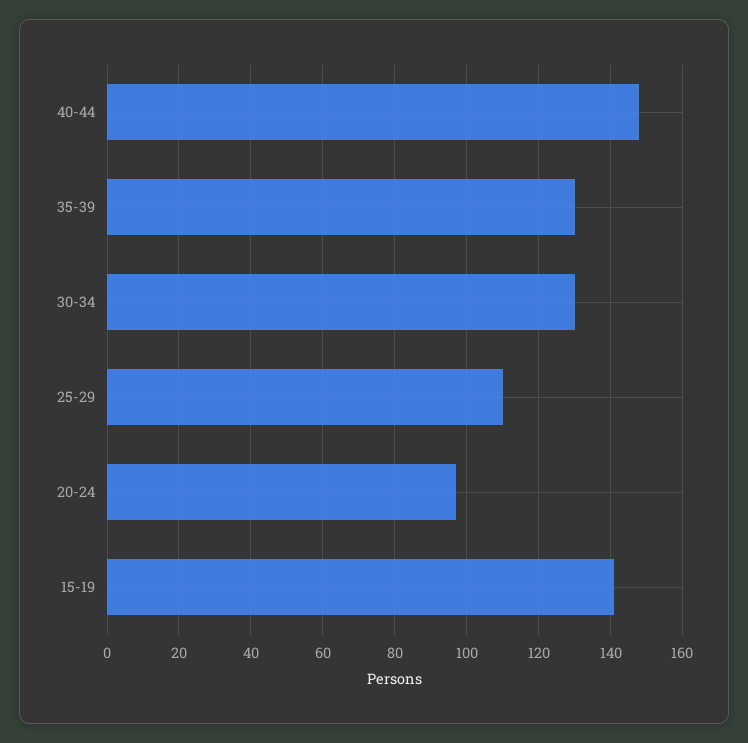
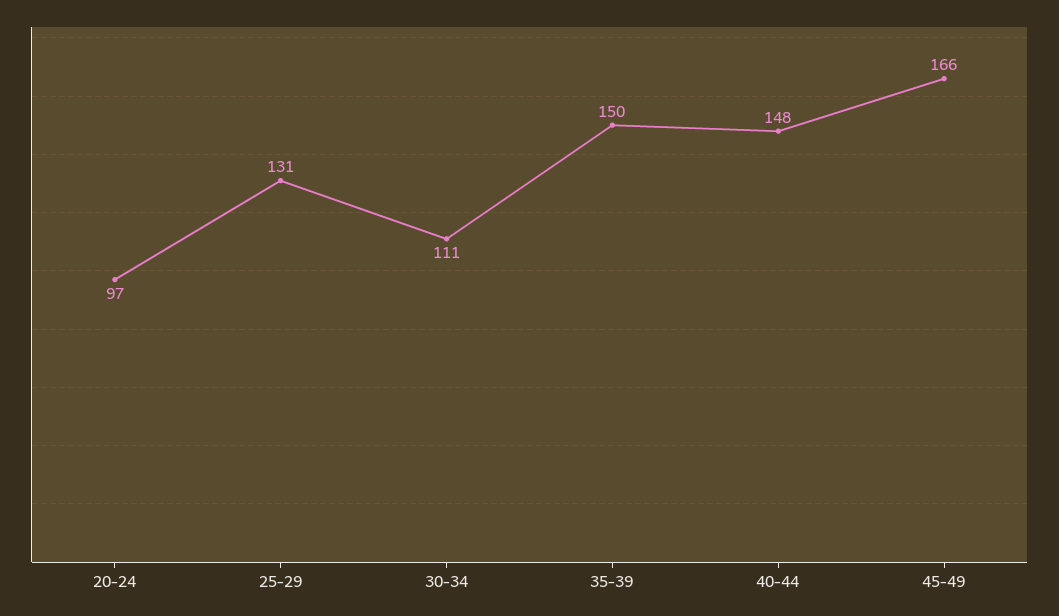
35-39: 130 -> 150
30-34: 130 -> 111
25-29: 110 -> 131
15-19: 140 -> none
45-49: none -> 166

